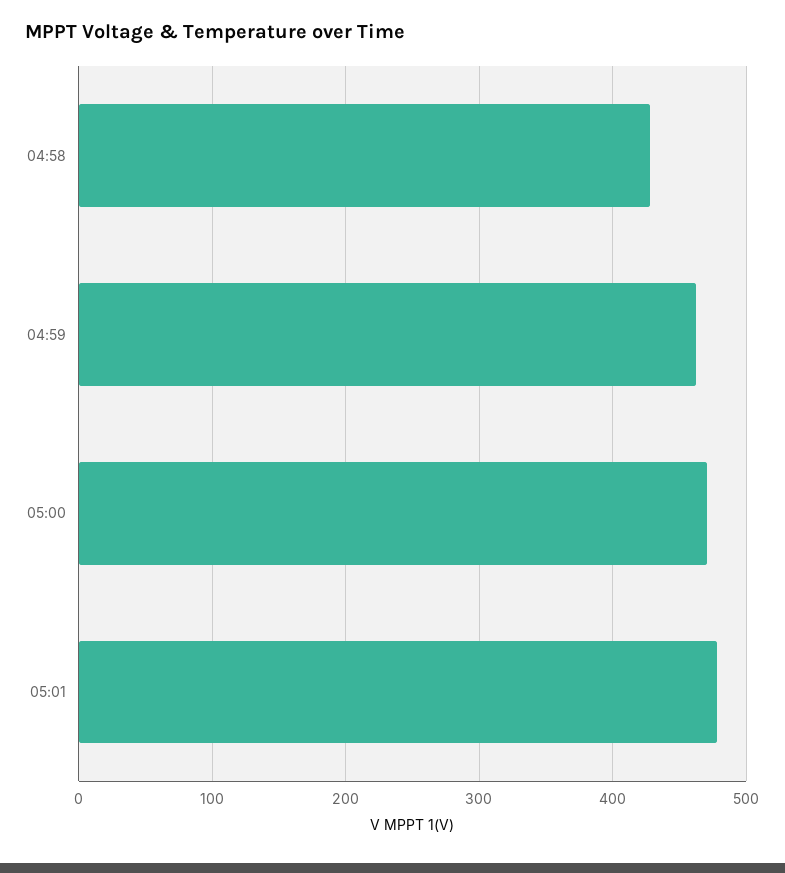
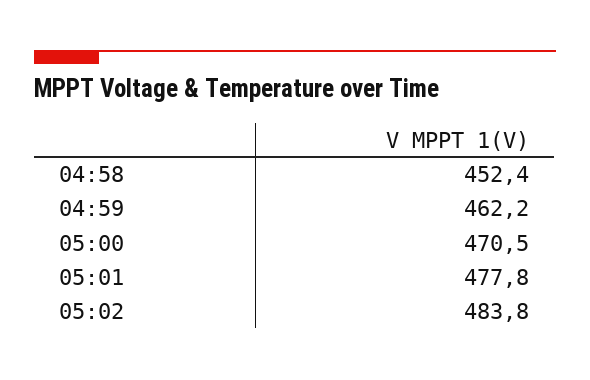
04:58: 430 -> 452.4
05:02: none -> 483.8

